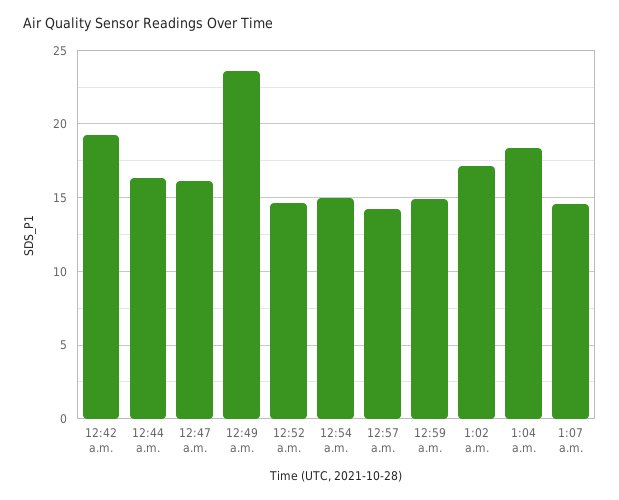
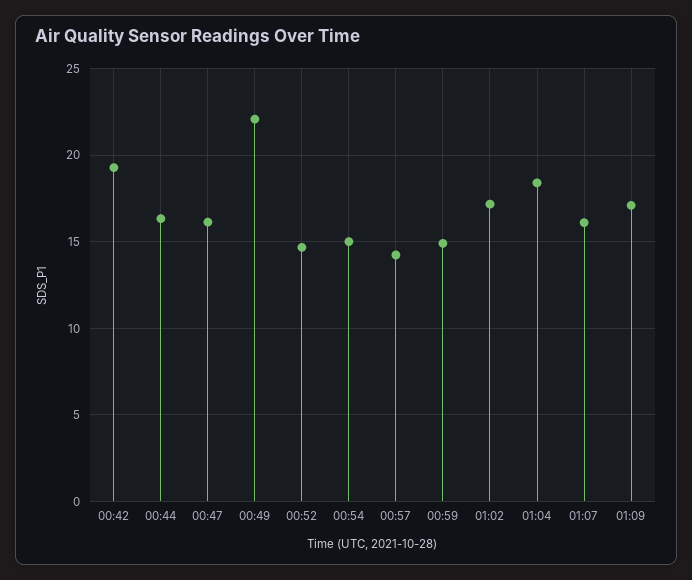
12:49 a.m.: 23.5 -> 22
1:07 a.m.: 14.5 -> 16
01:09: none -> 17

